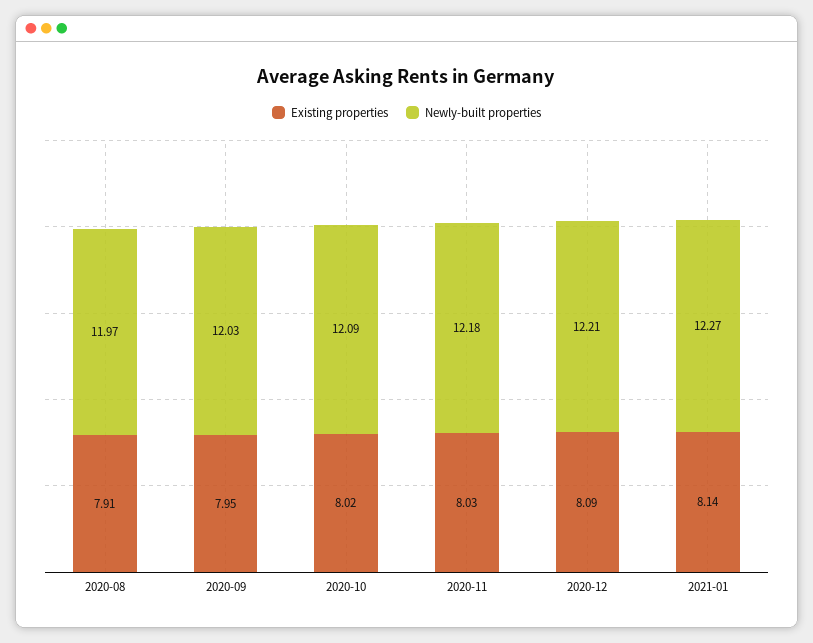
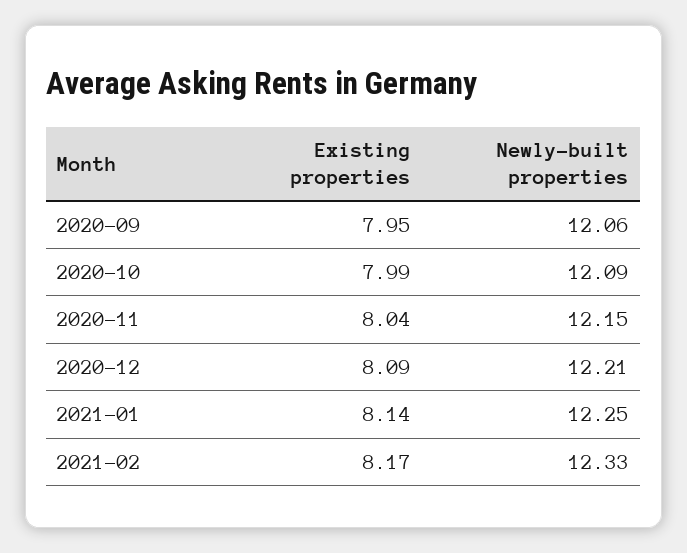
Existing properties, 2020-08: 7.91 -> none
Newly-built properties, 2020-08: 11.97 -> none
Newly-built properties, 2020-09: 12.03 -> 12.06
Existing properties, 2020-10: 8.02 -> 7.99
Existing properties, 2020-11: 8.03 -> 8.04
Newly-built properties, 2020-11: 12.18 -> 12.15
Newly-built properties, 2021-01: 12.27 -> 12.25
Existing properties, 2021-02: none -> 8.17
Newly-built properties, 2021-02: none -> 12.33

